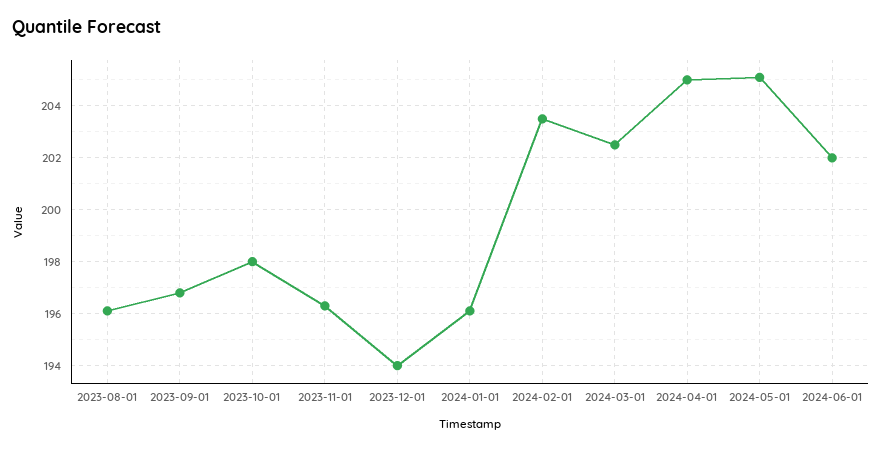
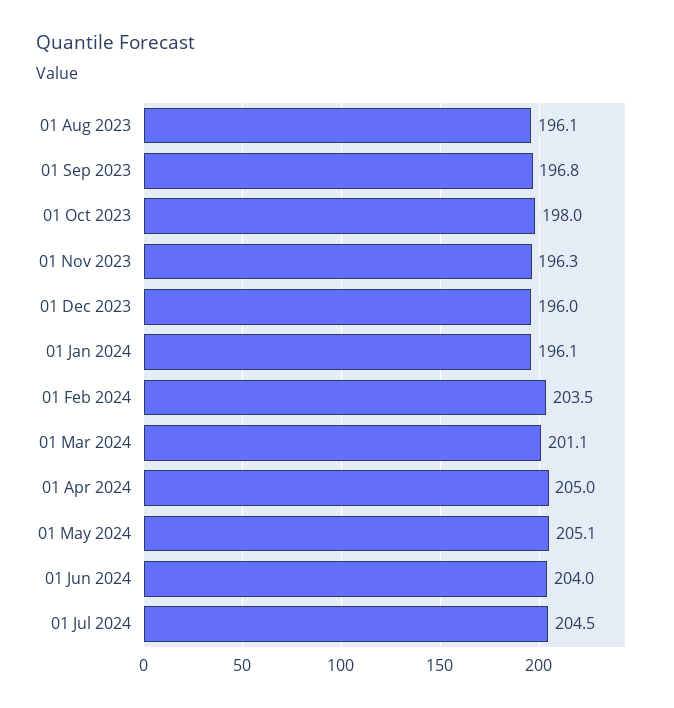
2023-12-01: 194 -> 196
2024-03-01: 202.5 -> 201.1
2024-06-01: 202 -> 204
01 Jul 2024: none -> 204.5

